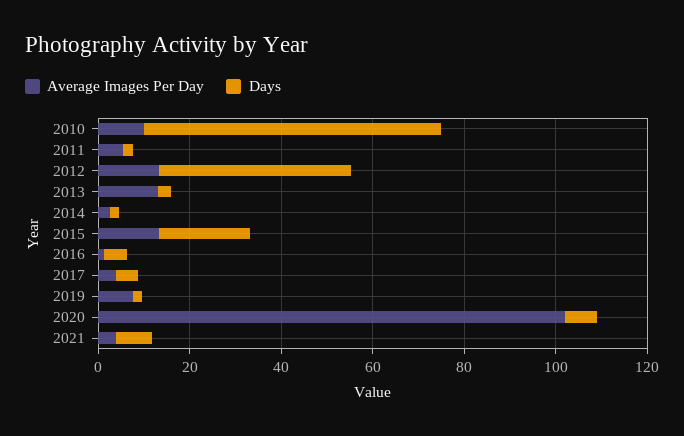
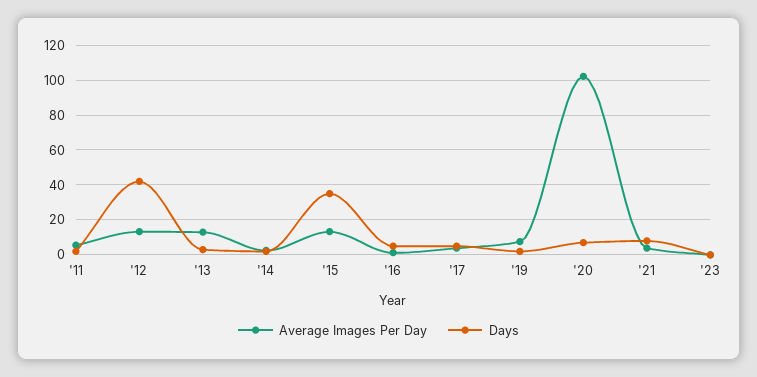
Average Images Per Day, 2010: 10 -> none
Days, 2010: 65 -> none
Days, 2015: 20 -> 35
Average Images Per Day, '23: none -> 0
Days, '23: none -> 0

